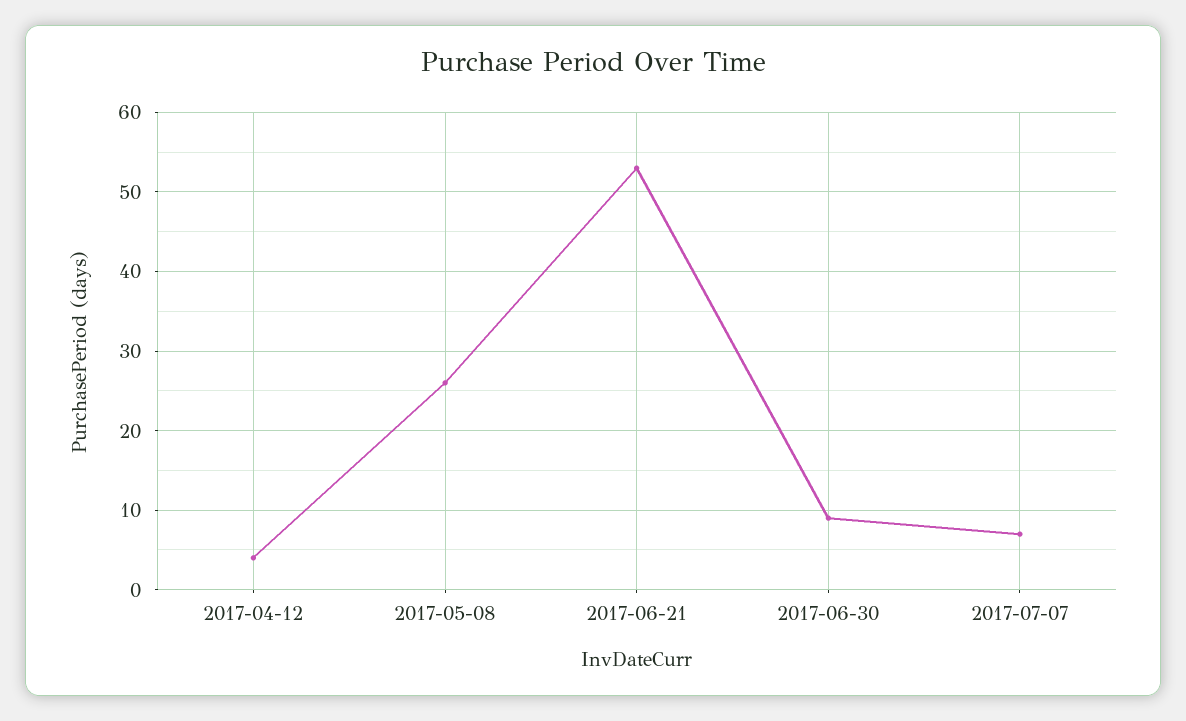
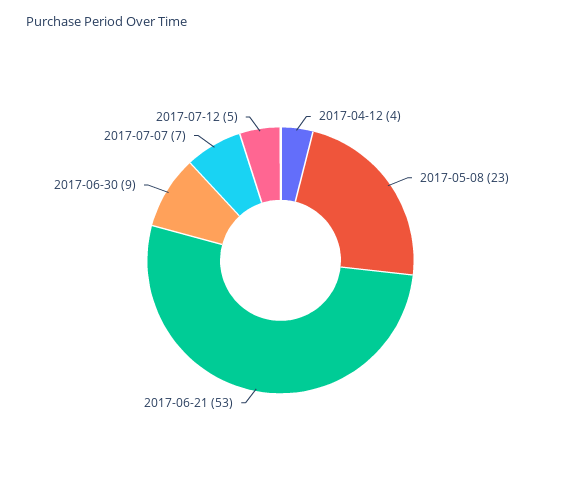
2017-05-08: 26 -> 23
2017-07-12: none -> 5

